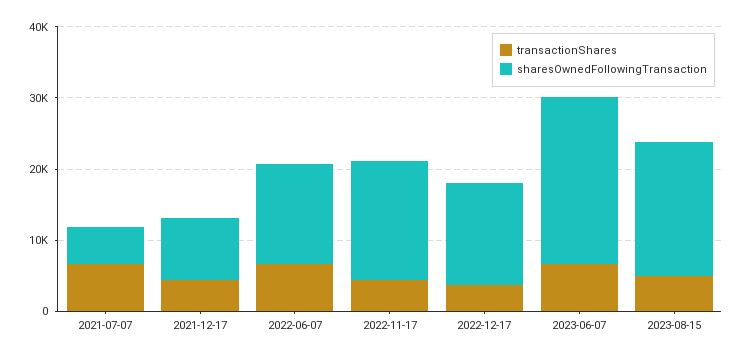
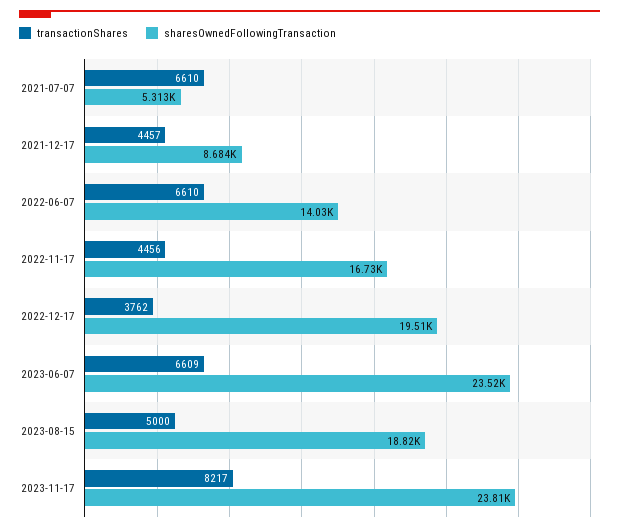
sharesOwnedFollowingTransaction, 2022-12-17: 14000 -> 19510
transactionShares, 2023-11-17: none -> 8217
sharesOwnedFollowingTransaction, 2023-11-17: none -> 23810

